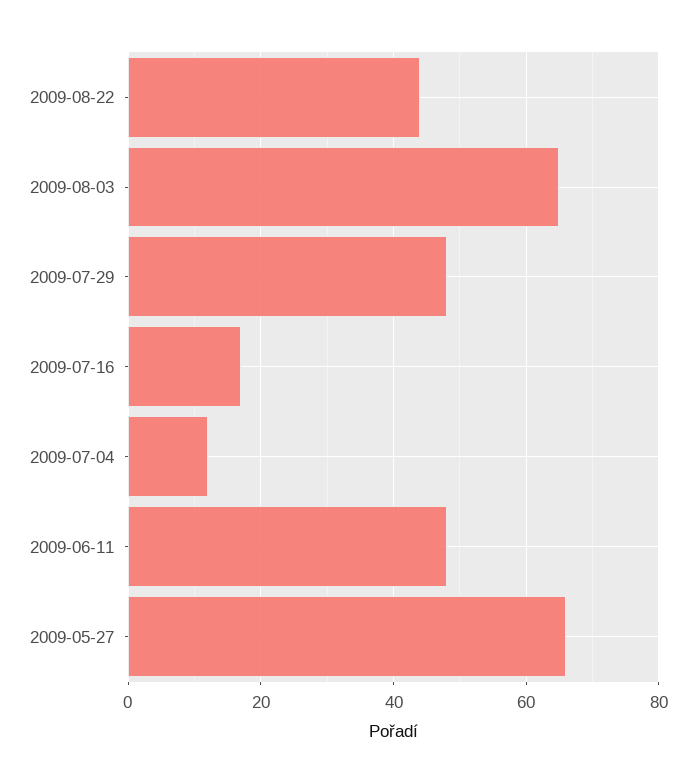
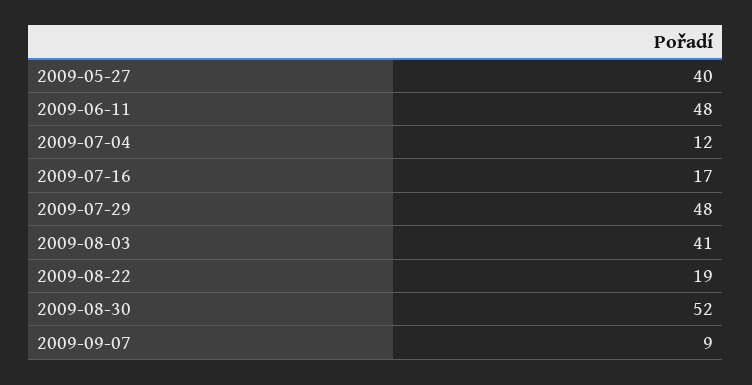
2009-08-22: 45 -> 19
2009-08-03: 65 -> 41
2009-05-27: 65 -> 40
2009-08-30: none -> 52
2009-09-07: none -> 9

